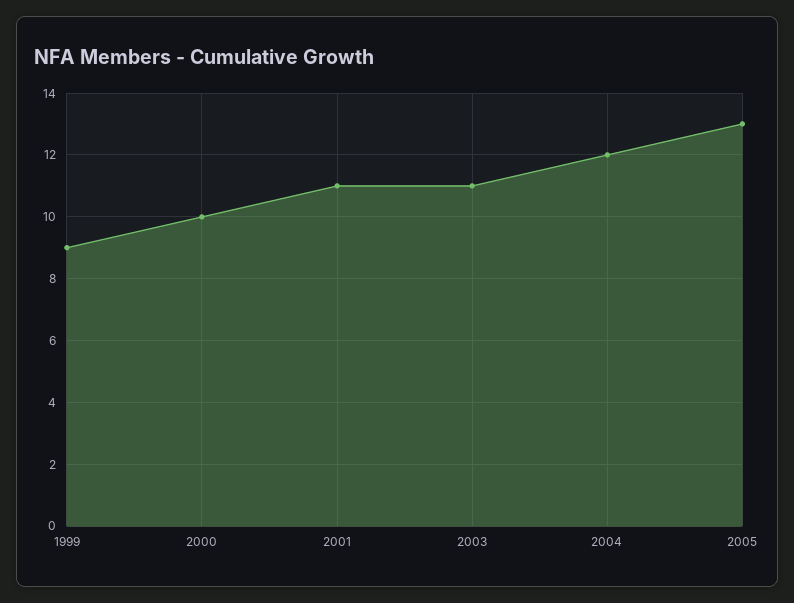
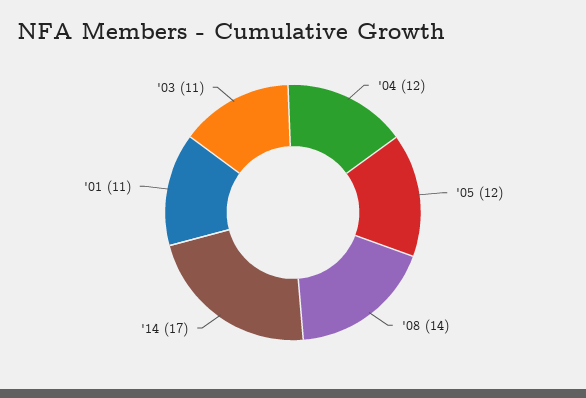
1999: 9 -> none
2000: 10 -> none
2005: 13 -> 12
'08: none -> 14
'14: none -> 17

